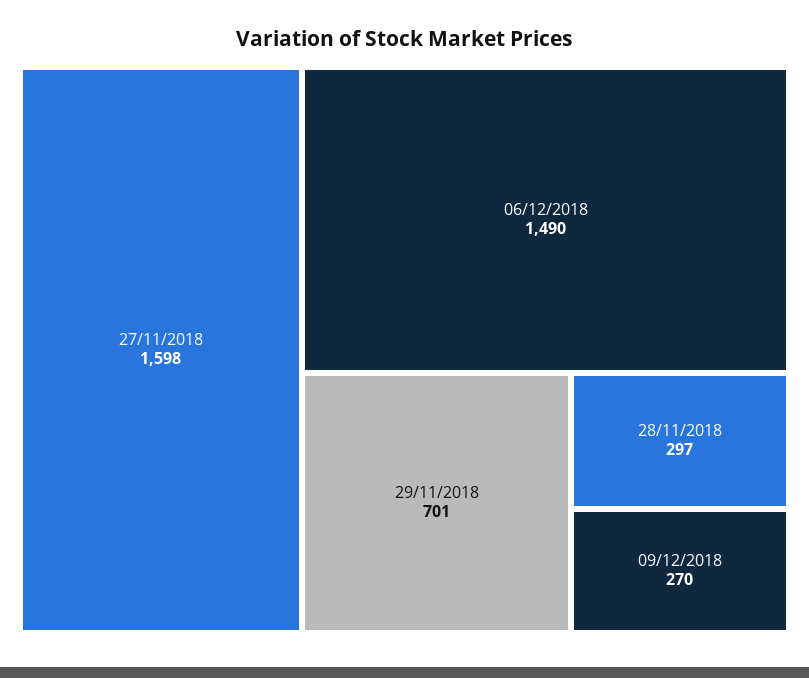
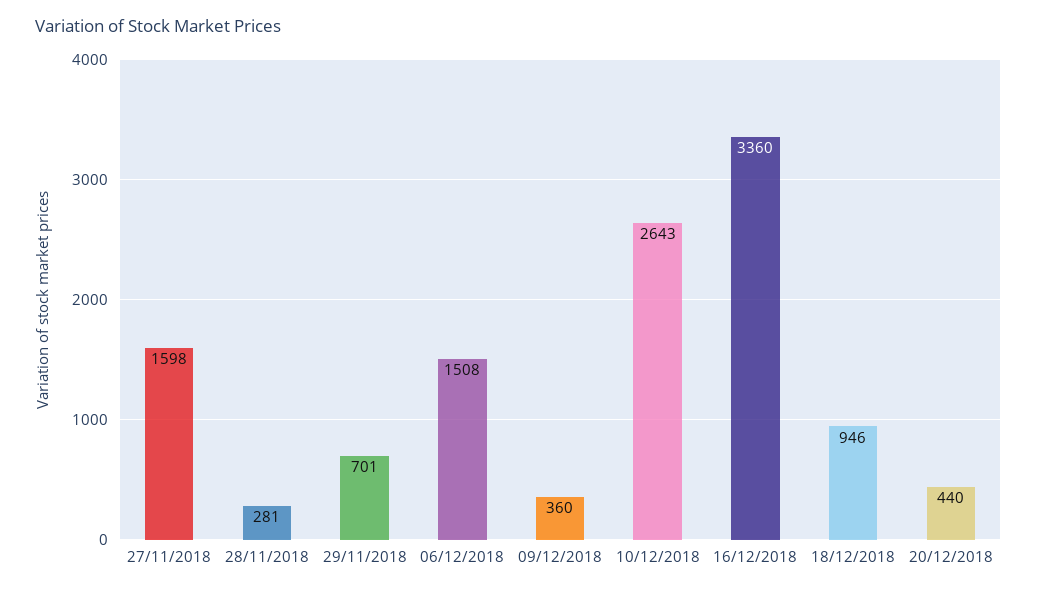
06/12/2018: 1490 -> 1508
28/11/2018: 297 -> 281
09/12/2018: 270 -> 360
10/12/2018: none -> 2643
16/12/2018: none -> 3360
18/12/2018: none -> 946
20/12/2018: none -> 440

